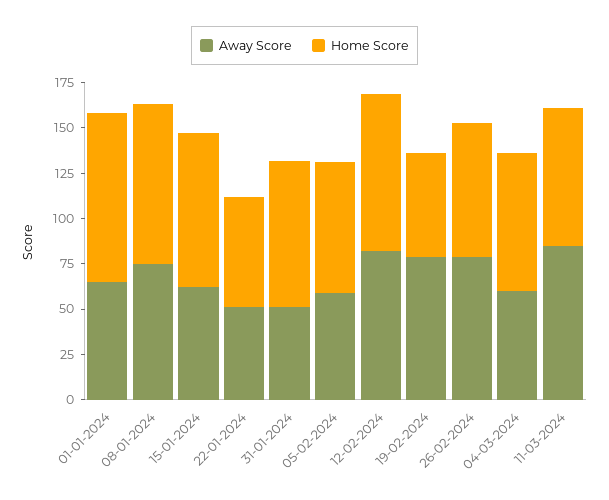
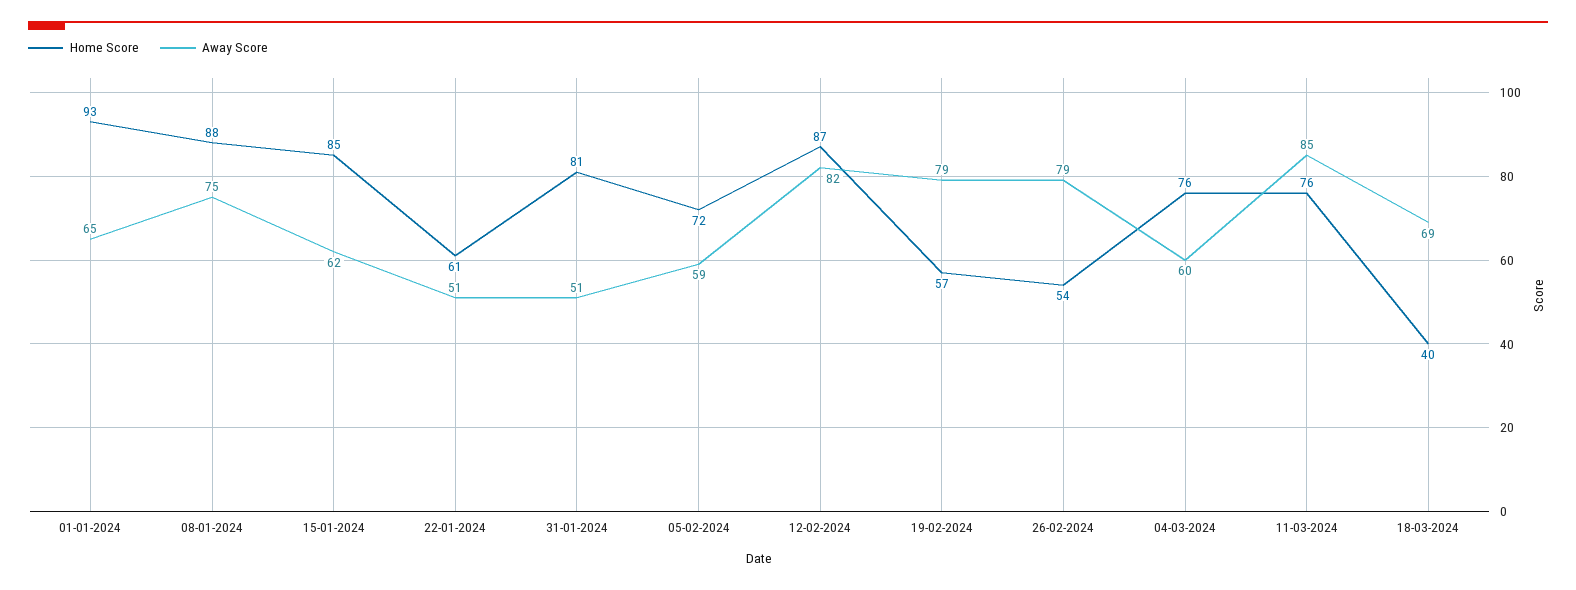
Home Score, 26-02-2024: 75 -> 54
Home Score, 18-03-2024: none -> 40
Away Score, 18-03-2024: none -> 69

